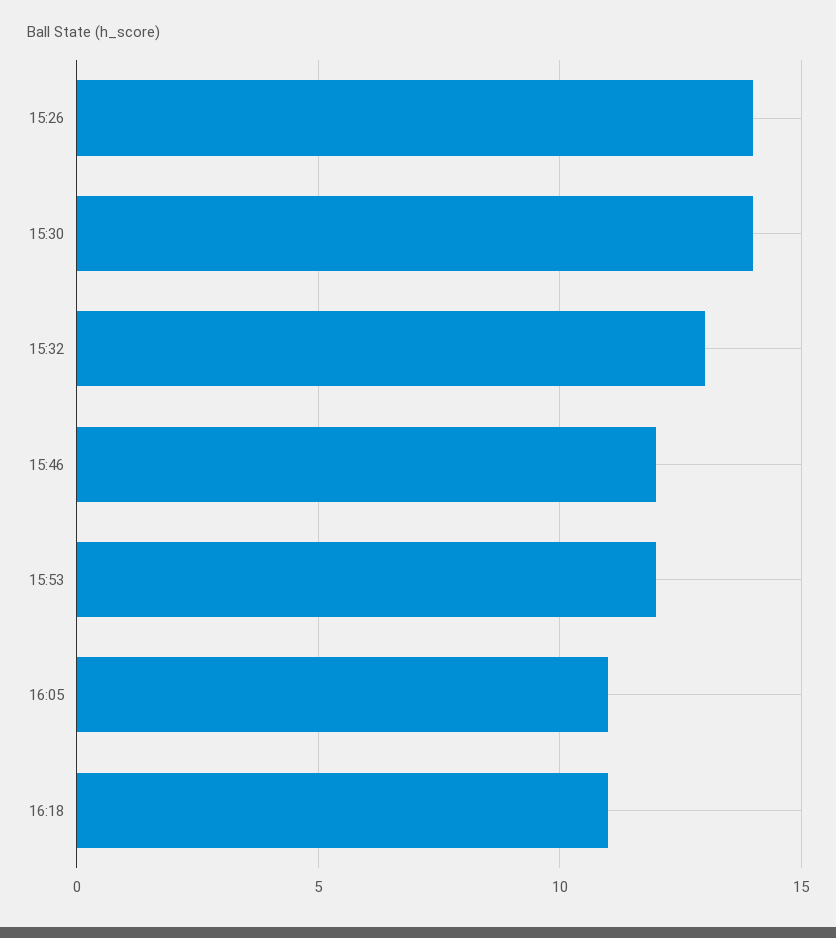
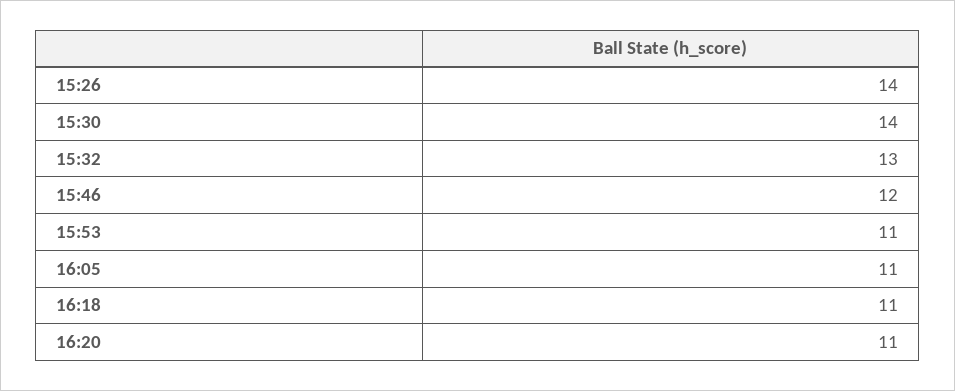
15:53: 12 -> 11
16:20: none -> 11

